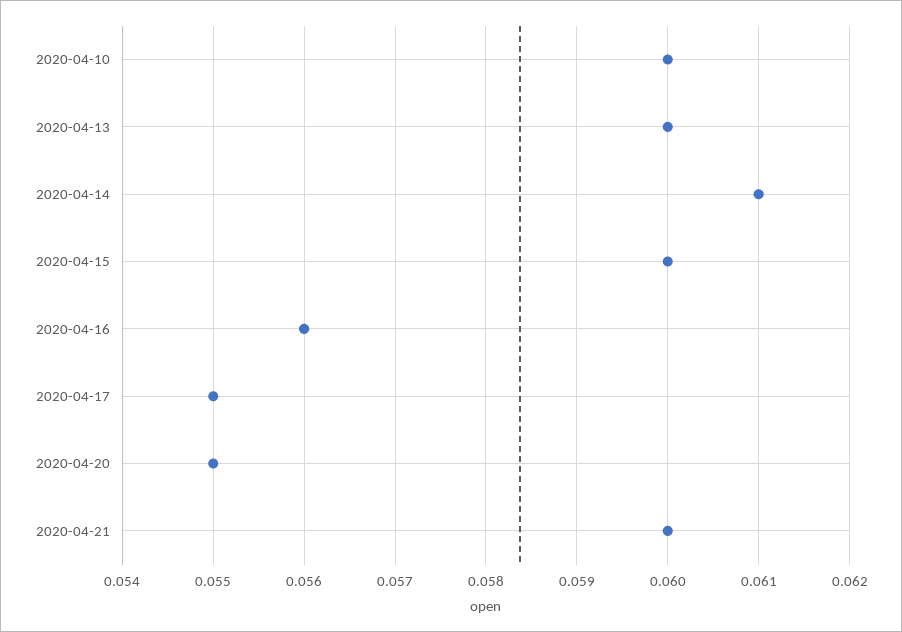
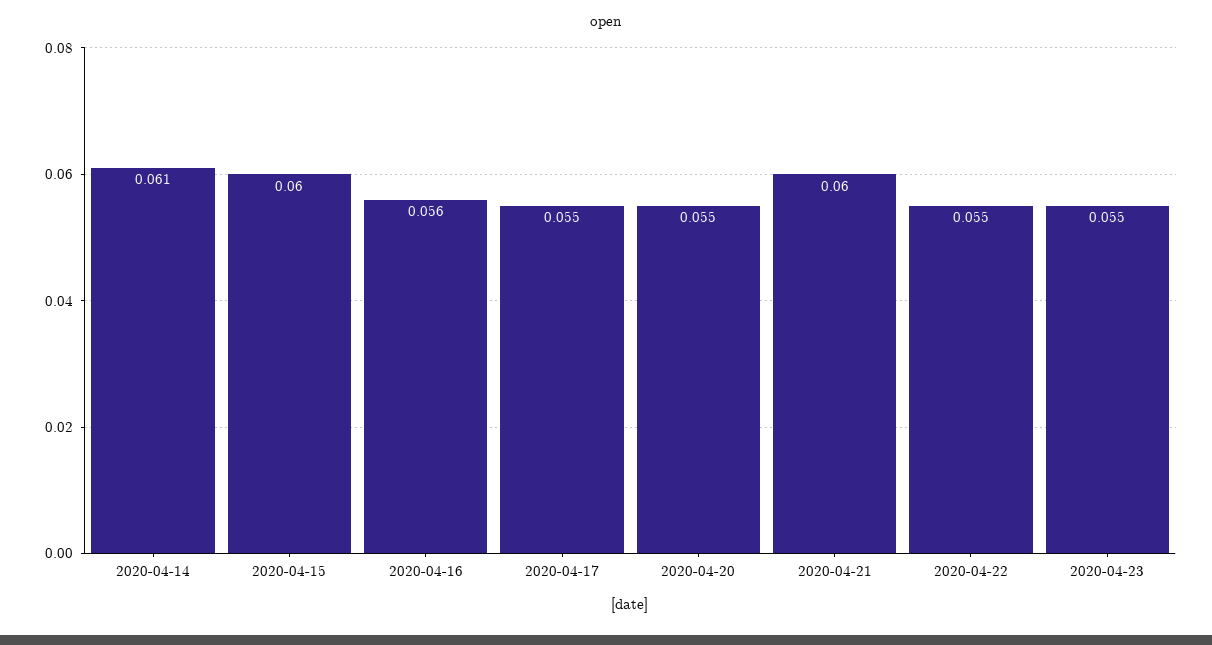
2020-04-10: 0.06 -> none
2020-04-13: 0.06 -> none
2020-04-22: none -> 0.055
2020-04-23: none -> 0.055

